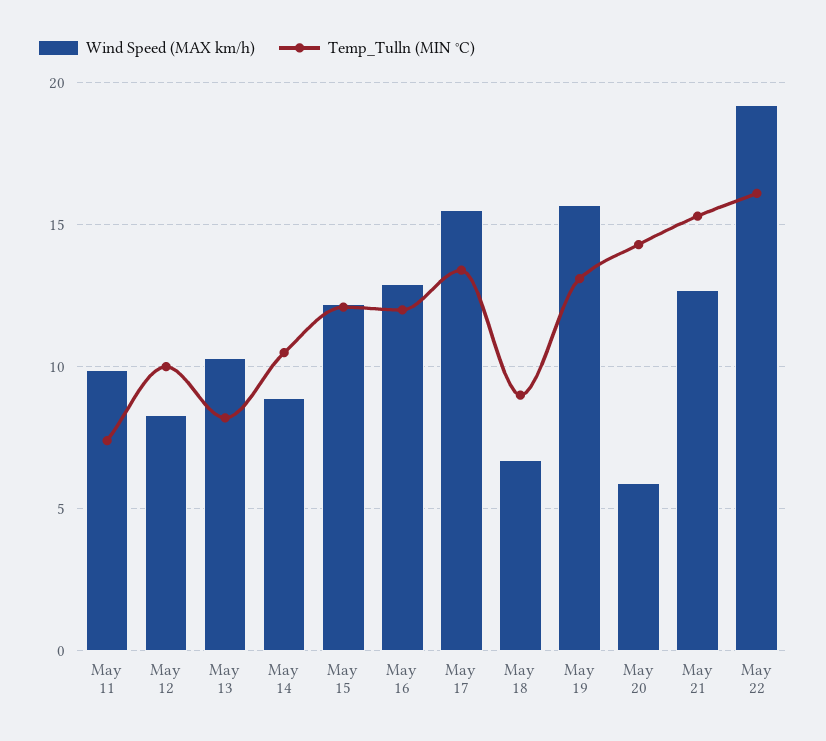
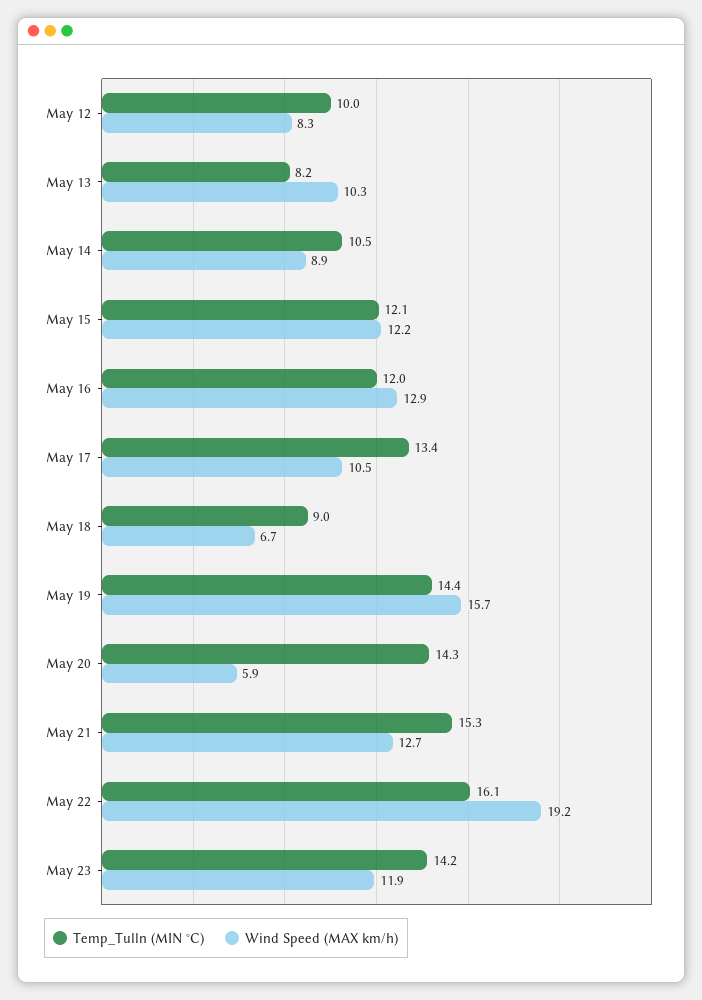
Wind Speed (MAX km/h), May 11: 10 -> none
Temp_Tulln (MIN °C), May 11: 7.5 -> none
Wind Speed (MAX km/h), May 17: 15.5 -> 10.5
Temp_Tulln (MIN °C), May 19: 13 -> 14.4
Temp_Tulln (MIN °C), May 23: none -> 14.2
Wind Speed (MAX km/h), May 23: none -> 11.9

